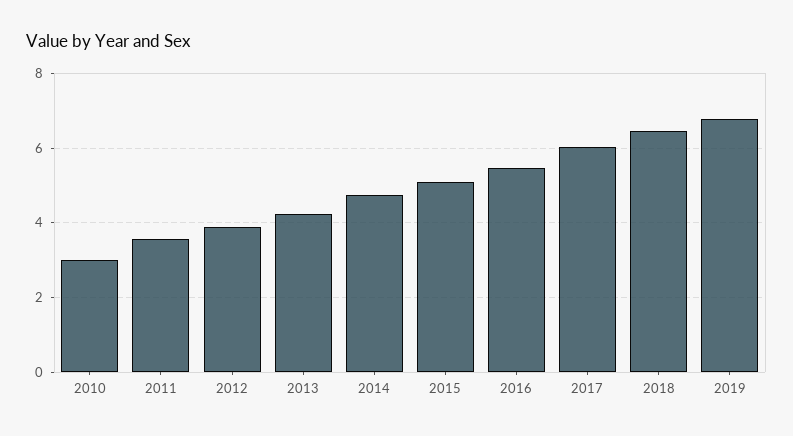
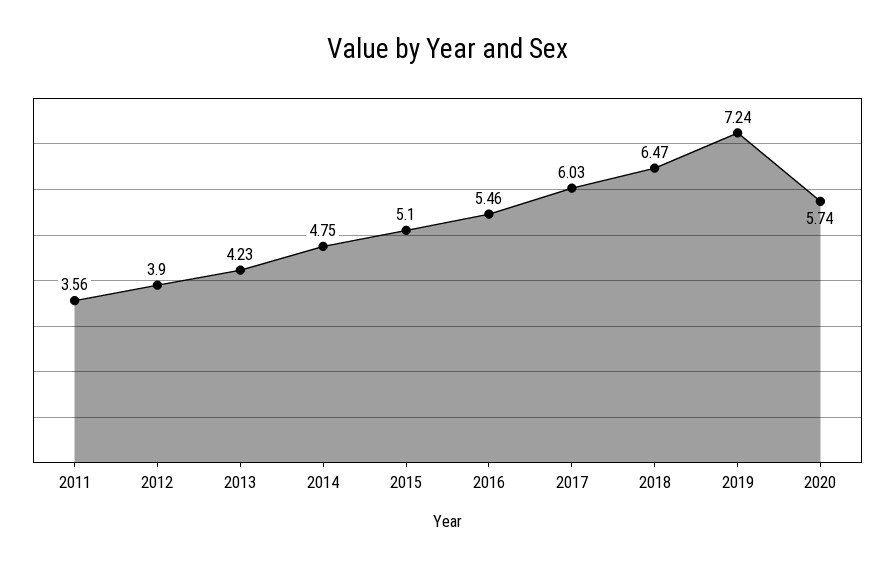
2010: 3 -> none
2019: 6.8 -> 7.24
2020: none -> 5.74

